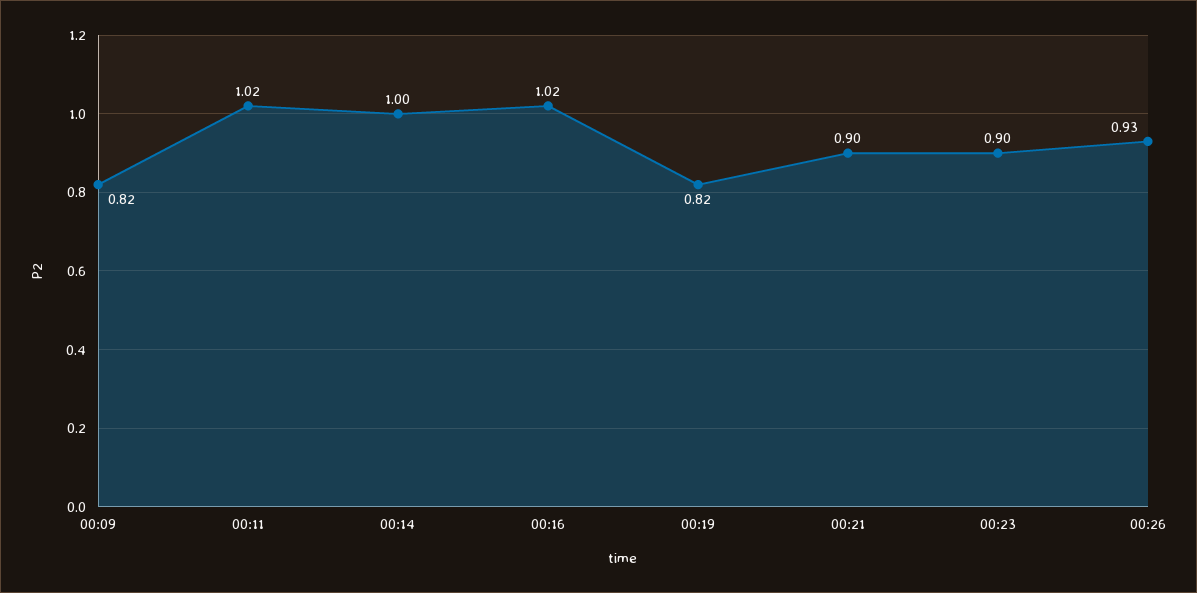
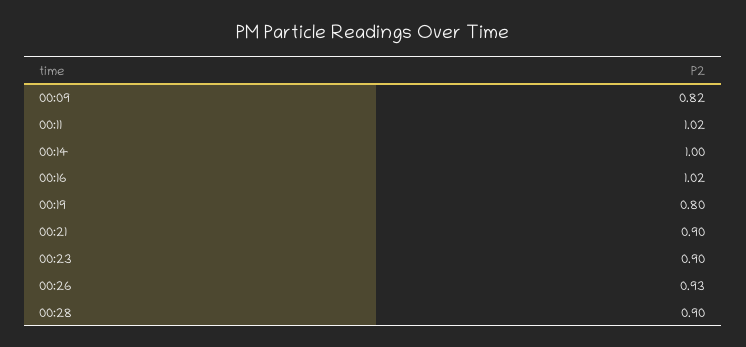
00:19: 0.82 -> 0.8
00:28: none -> 0.9

